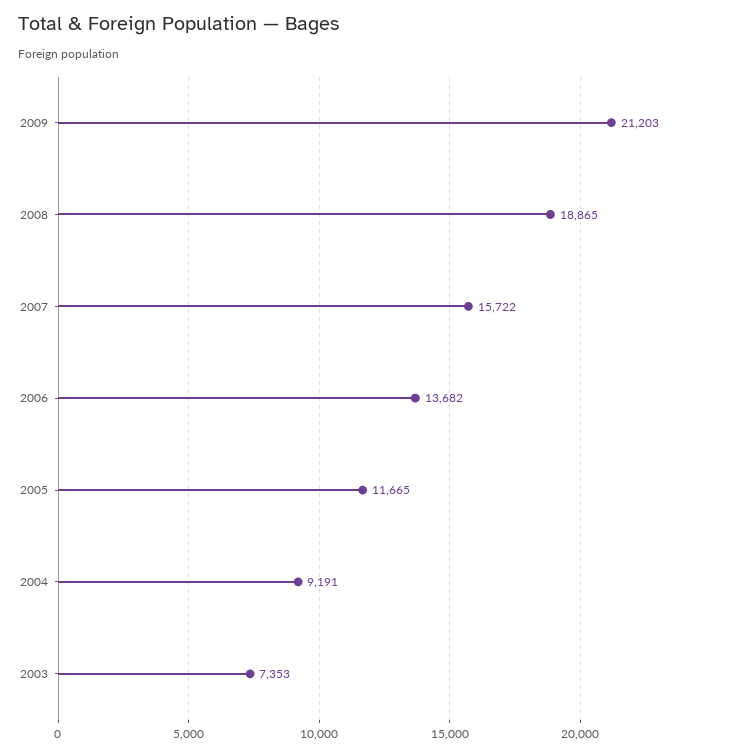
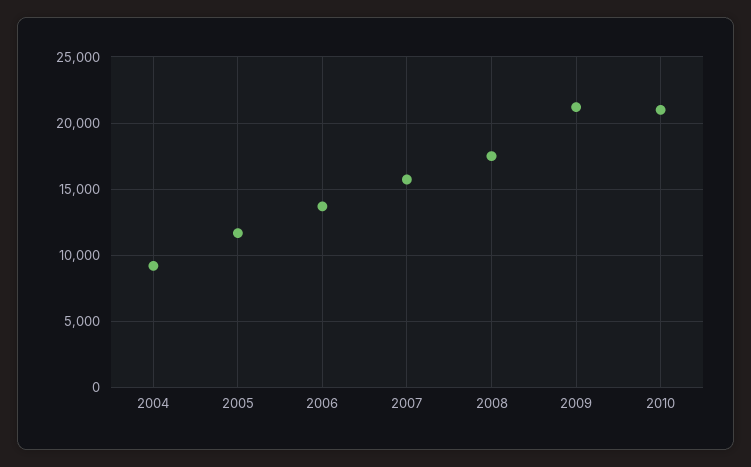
2008: 18865 -> 17500
2003: 7353 -> none
2010: none -> 21000

